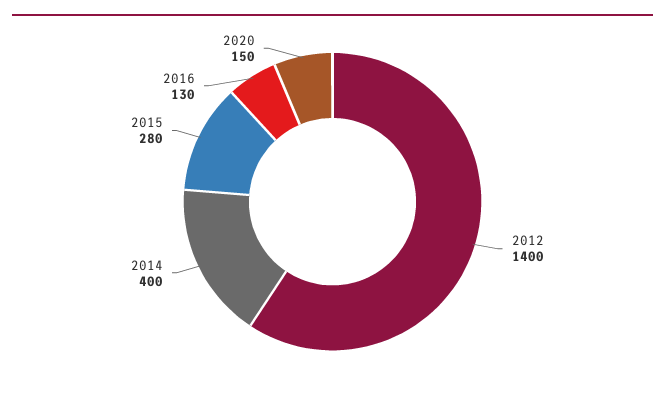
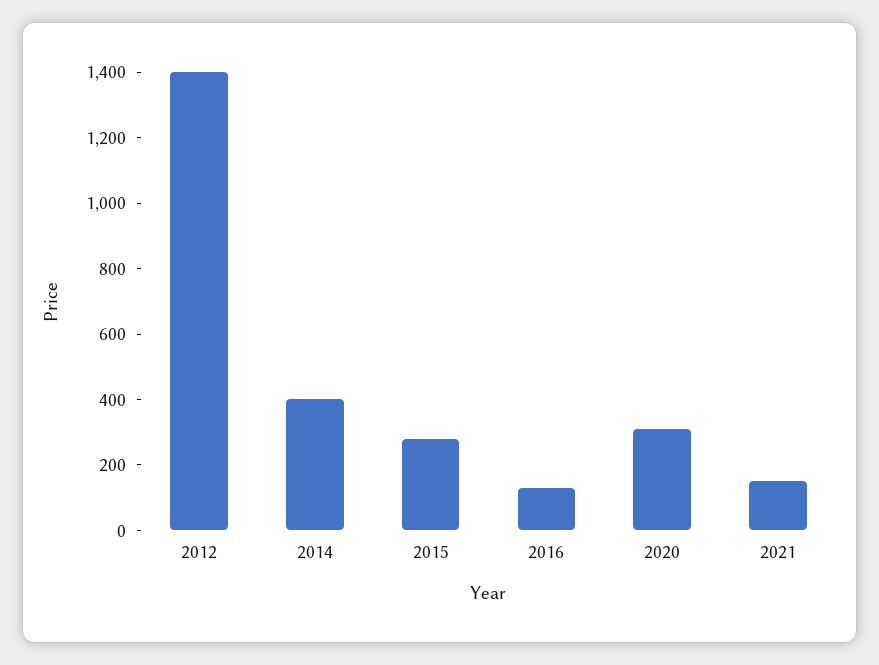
2020: 150 -> 300
2021: none -> 150

